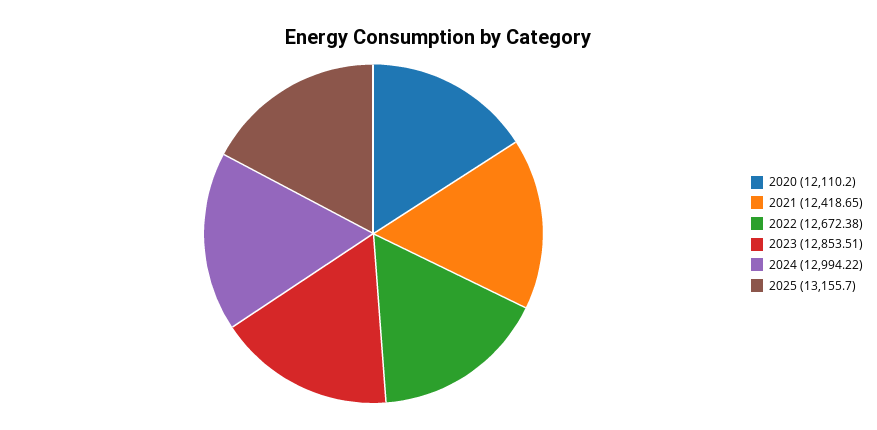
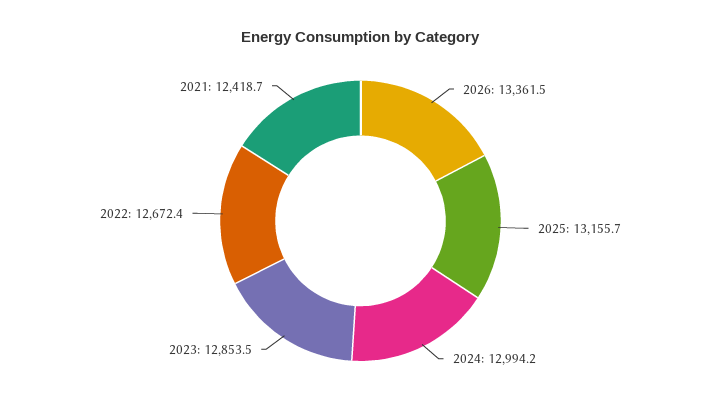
2020: 12110.2 -> none
2026: none -> 13361.5

